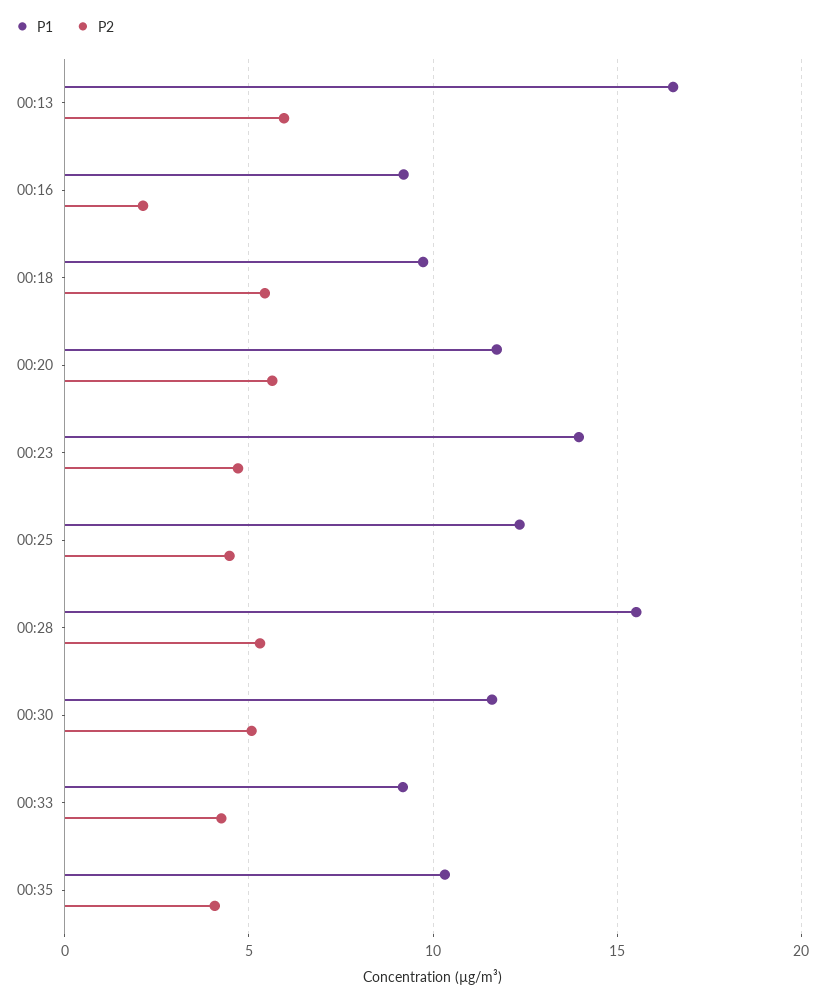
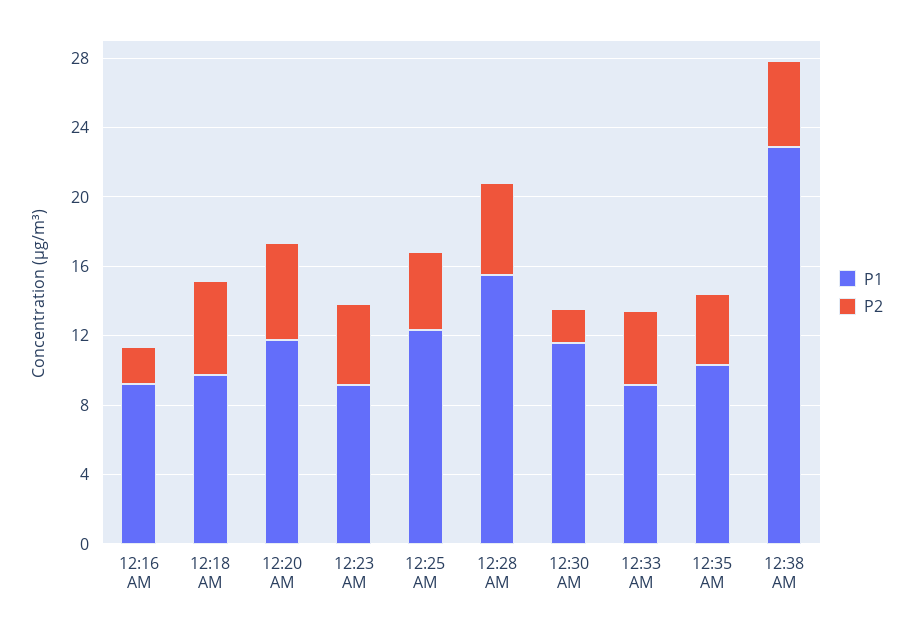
P1, 00:13: 16.5 -> none
P2, 00:13: 6 -> none
P1, 00:23: 14 -> 9
P2, 00:30: 5 -> 2
P1, 12:38 AM: none -> 23
P2, 12:38 AM: none -> 5

